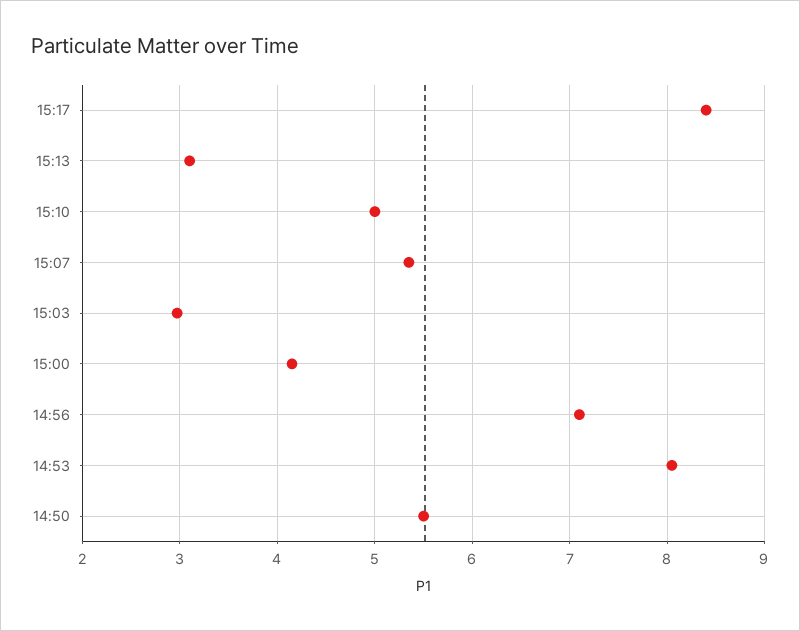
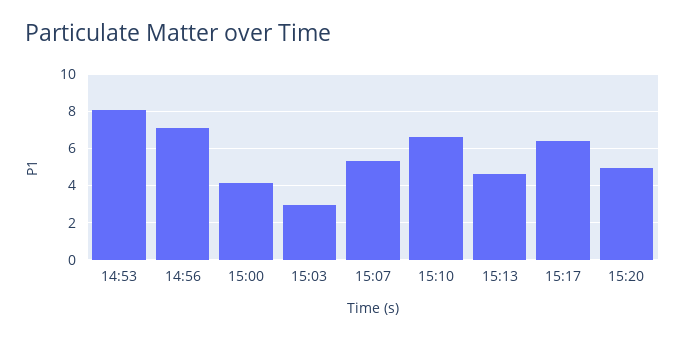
15:17: 8.4 -> 6.5
15:13: 3.1 -> 4.5
15:10: 5 -> 6.5
14:50: 5.5 -> none
15:20: none -> 5

